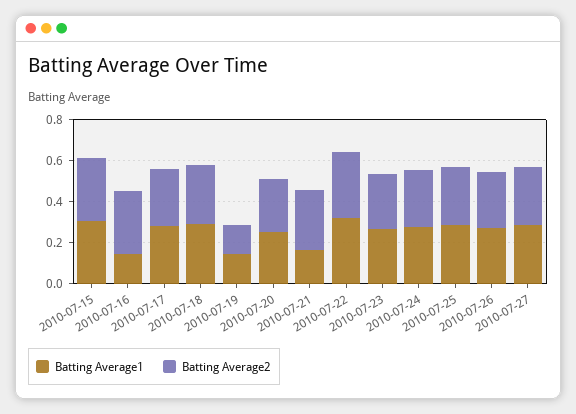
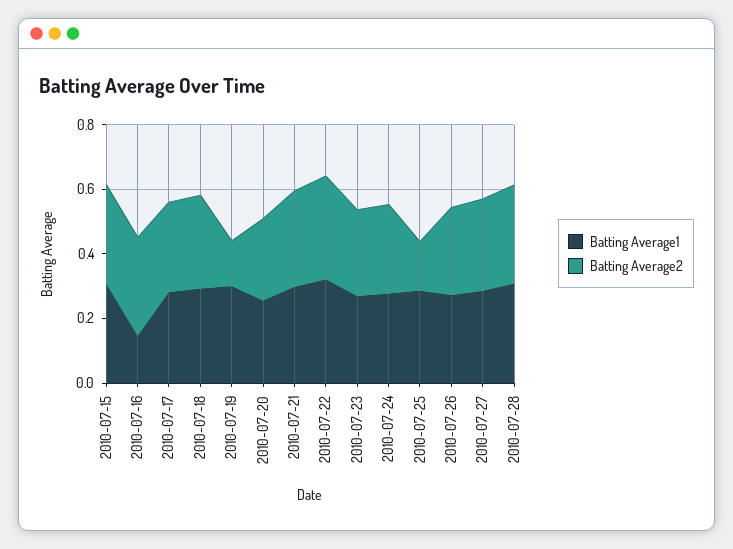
Batting Average1, 2010-07-19: 0.15 -> 0.3
Batting Average1, 2010-07-21: 0.15 -> 0.3
Batting Average2, 2010-07-25: 0.3 -> 0.15
Batting Average1, 2010-07-28: none -> 0.3
Batting Average2, 2010-07-28: none -> 0.3

